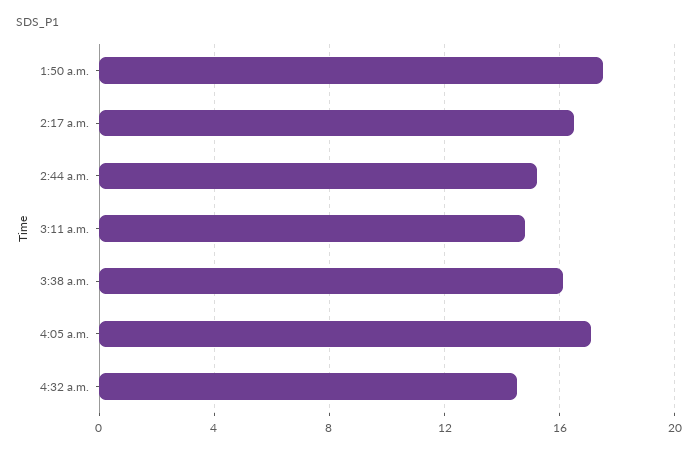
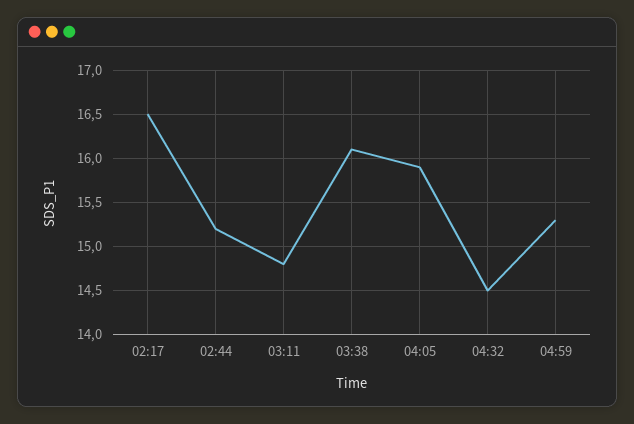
1:50 a.m.: 17.5 -> none
4:05 a.m.: 17 -> 15.9
04:59: none -> 15.3

